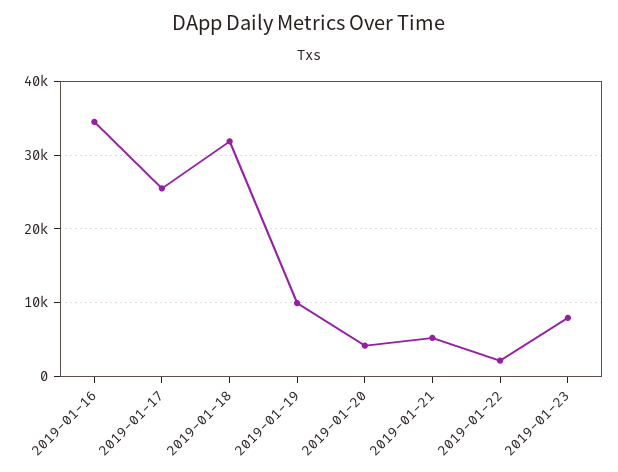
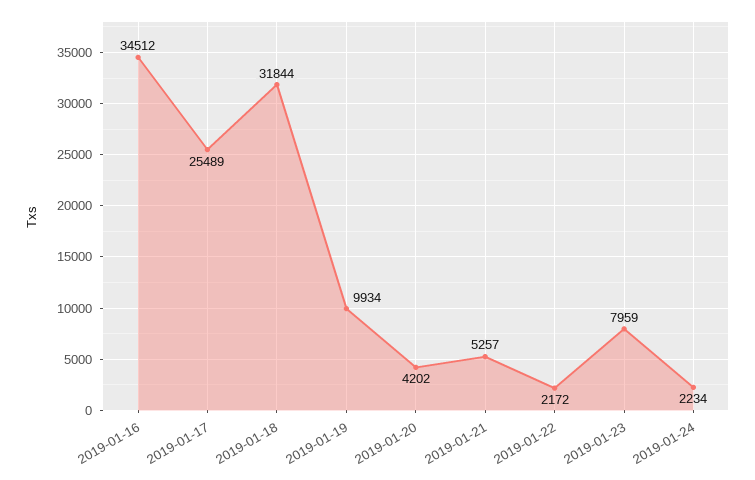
2019-01-24: none -> 2234

